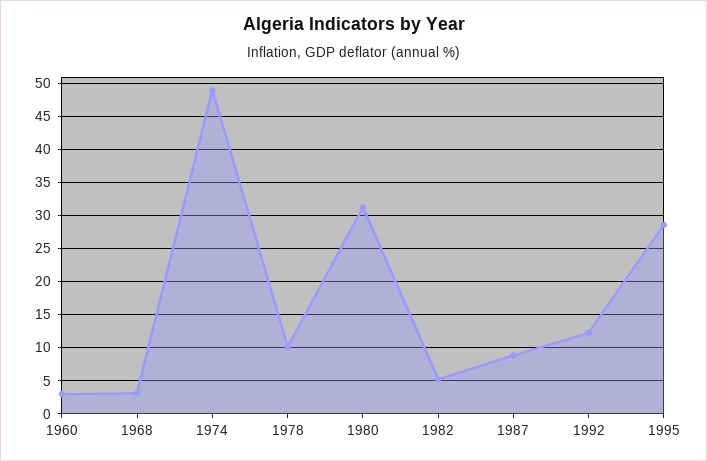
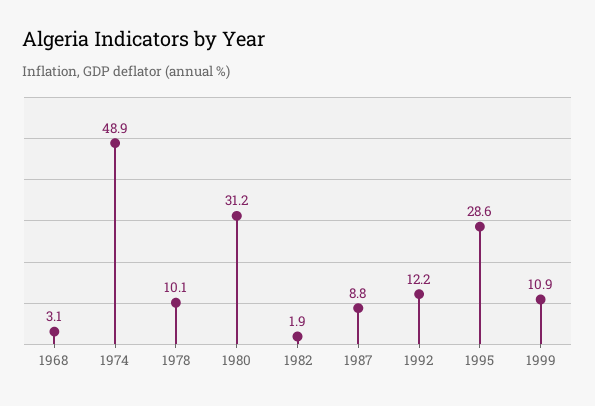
1960: 3 -> none
1982: 5 -> 1.9
1999: none -> 10.9

